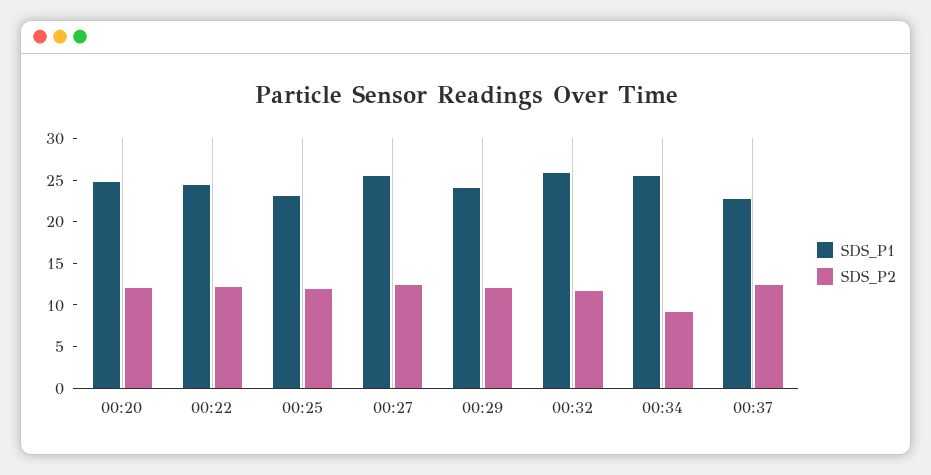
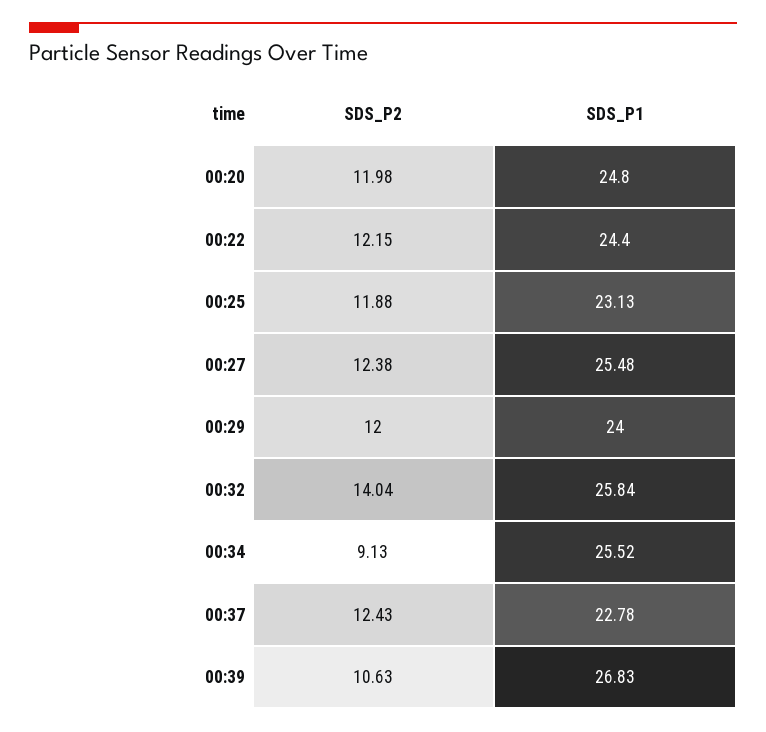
SDS_P2, 00:32: 12 -> 14.04
SDS_P2, 00:39: none -> 10.63
SDS_P1, 00:39: none -> 26.83

